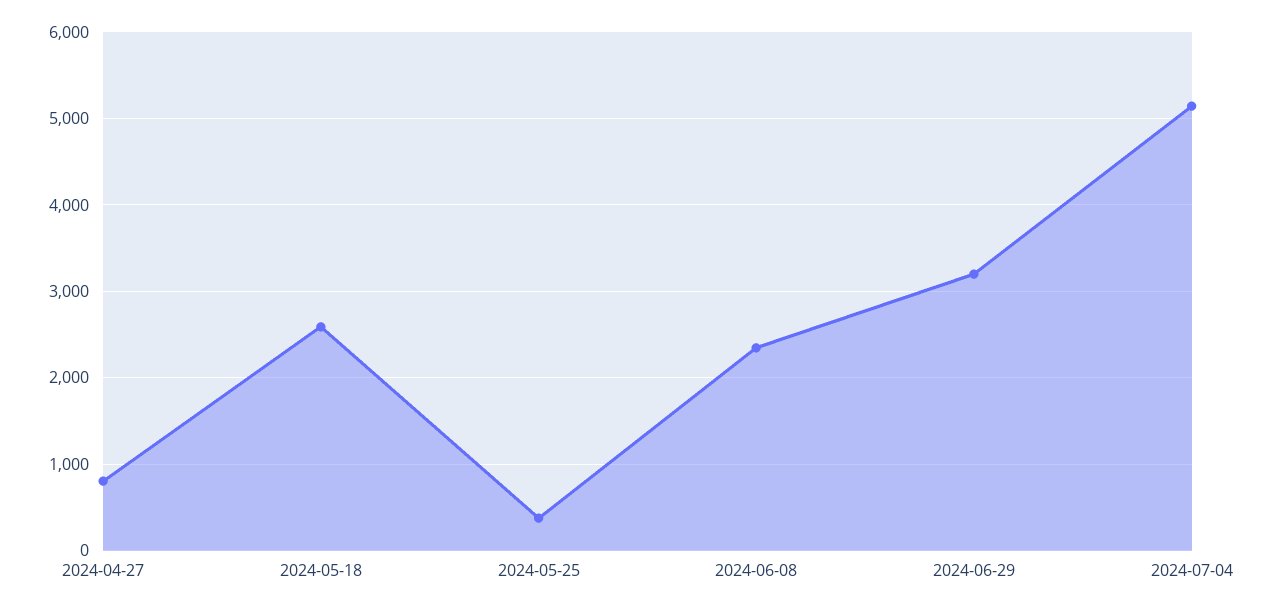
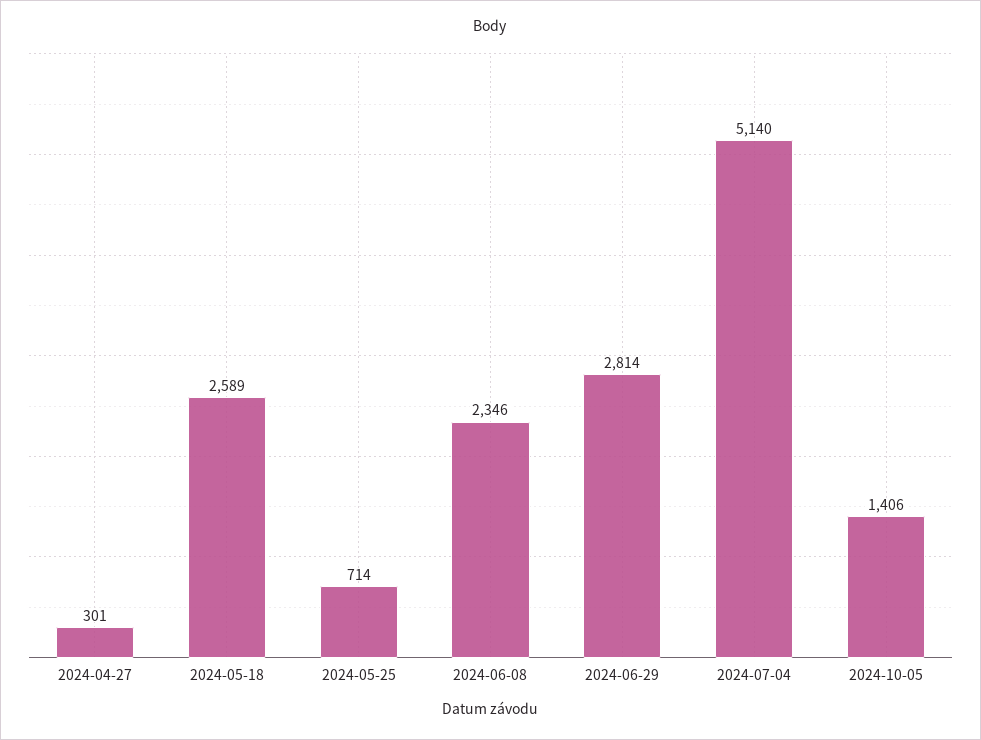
2024-04-27: 800 -> 301
2024-05-25: 400 -> 714
2024-06-29: 3200 -> 2814
2024-10-05: none -> 1406

